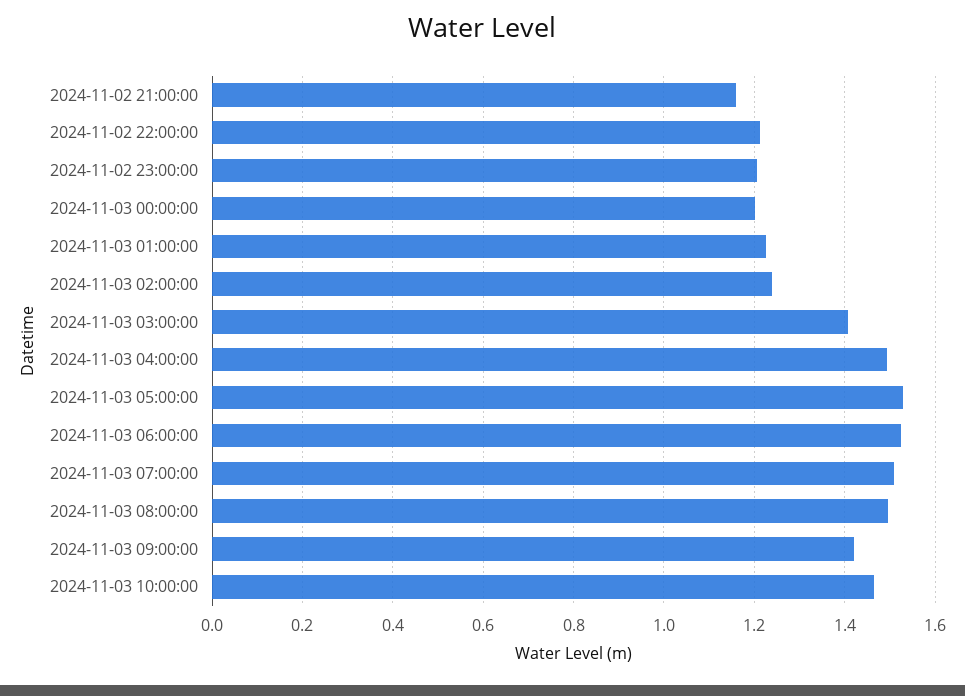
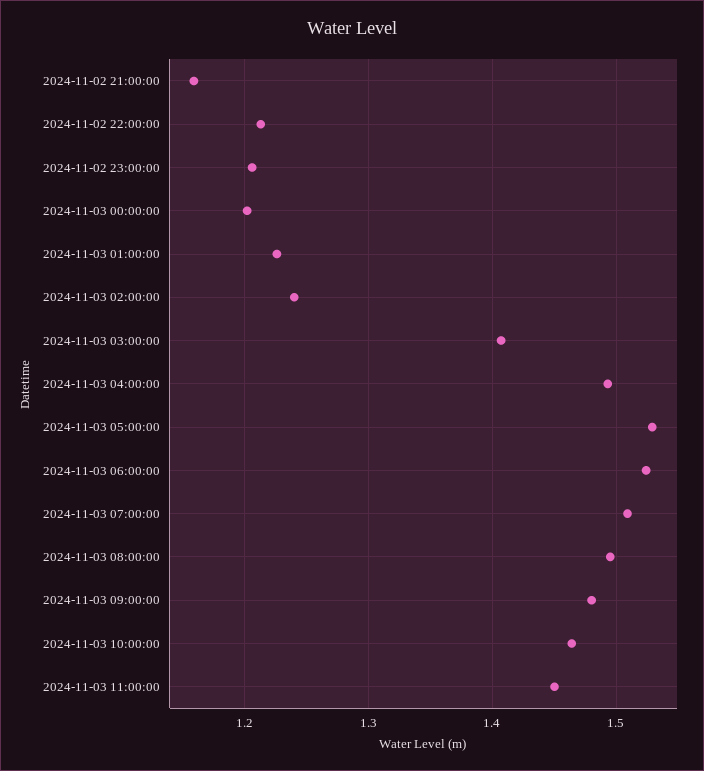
2024-11-03 09:00:00: 1.42 -> 1.48
2024-11-03 11:00:00: none -> 1.45

